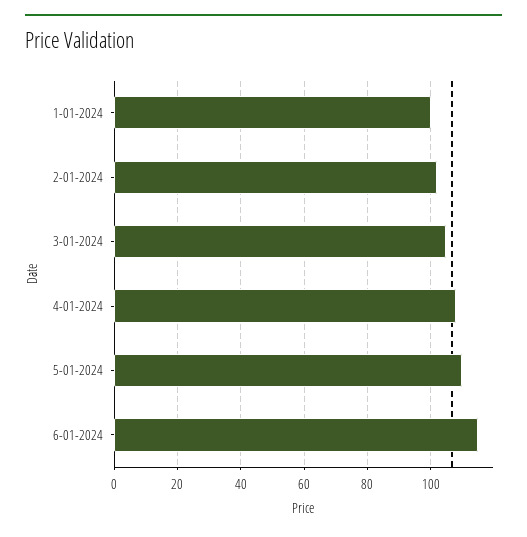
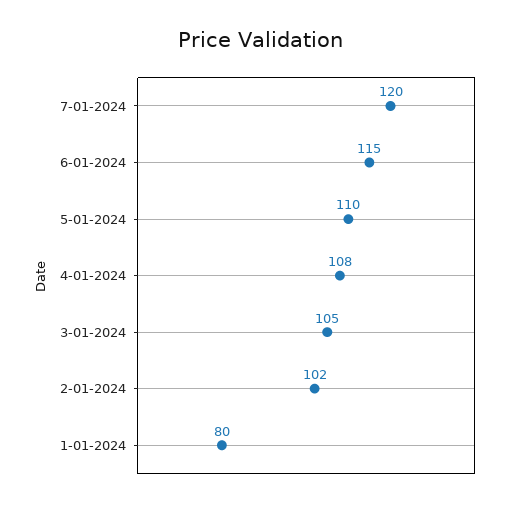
1-01-2024: 100 -> 80
7-01-2024: none -> 120

